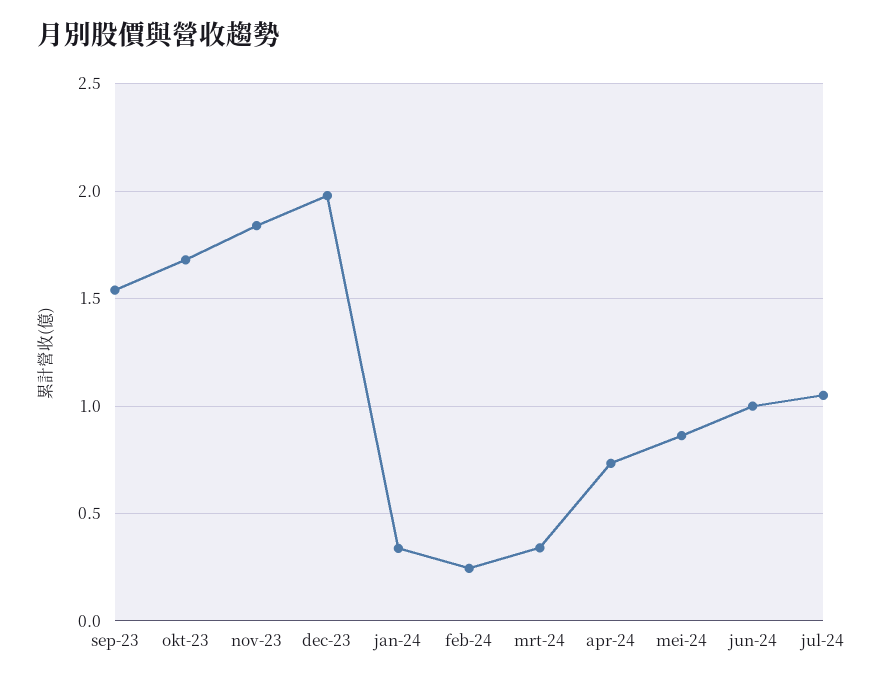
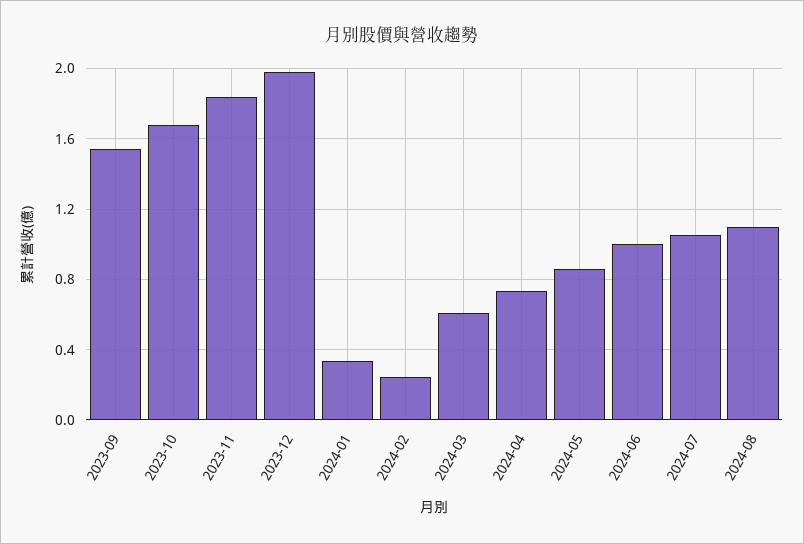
mrt-24: 0.35 -> 0.6
2024-08: none -> 1.1

